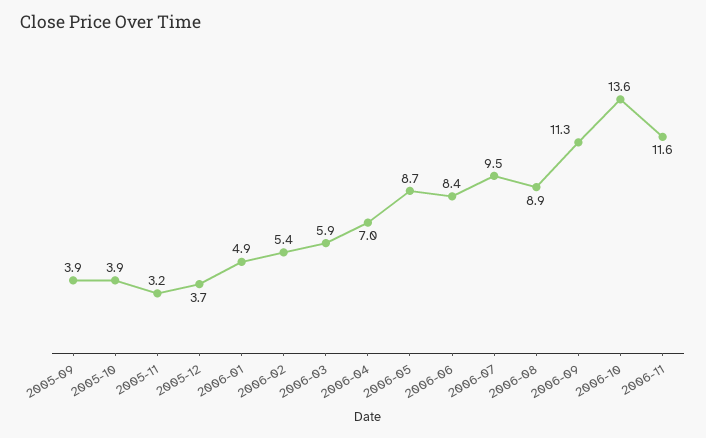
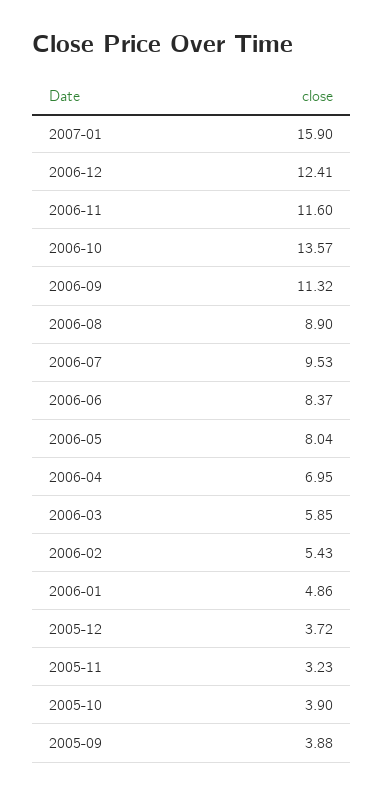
2006-05: 8.7 -> 8.04
2007-01: none -> 15.9
2006-12: none -> 12.41

